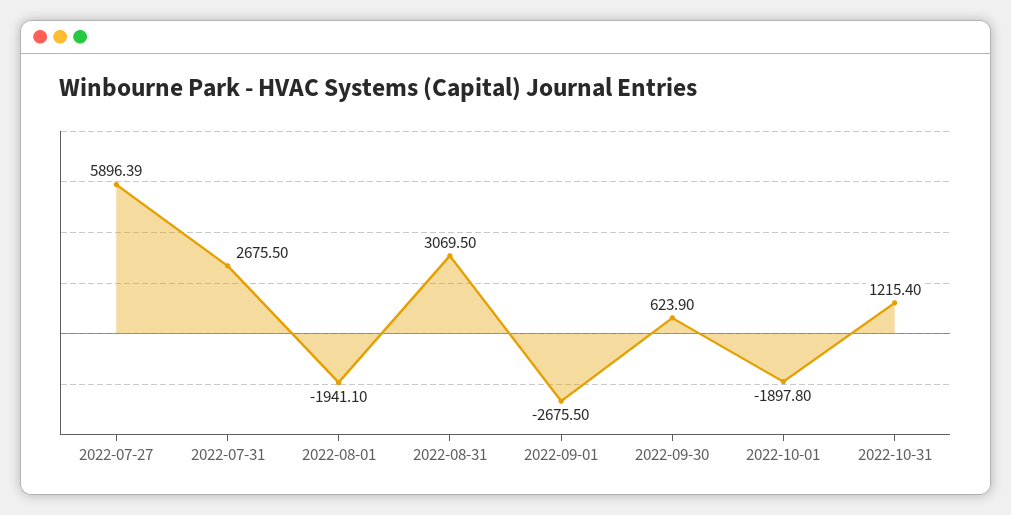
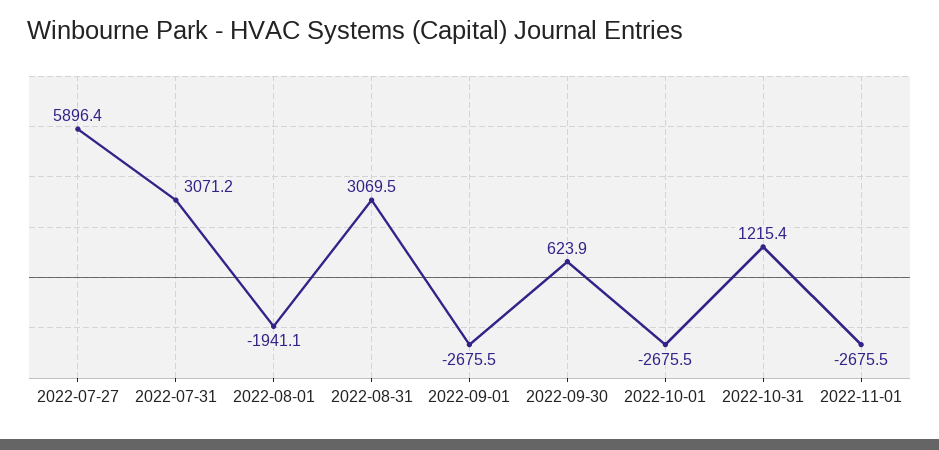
2022-07-31: 2675.5 -> 3071.2
2022-10-01: -1897.8 -> -2675.5
2022-11-01: none -> -2675.5

